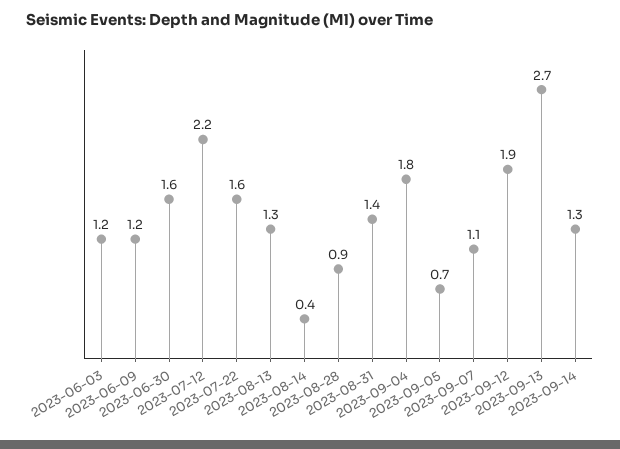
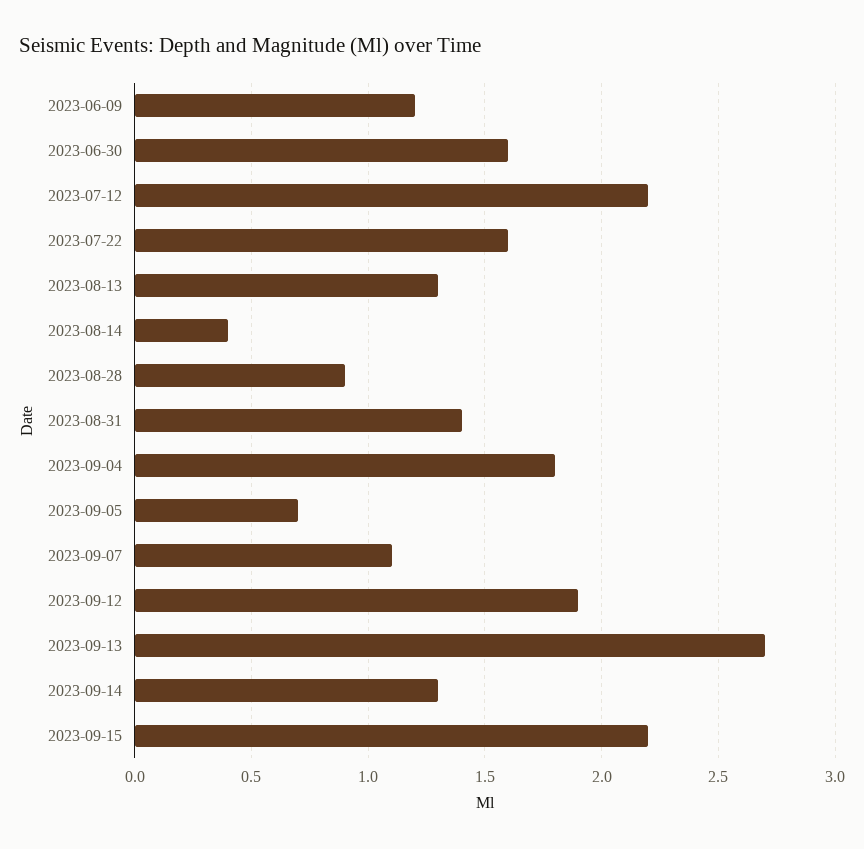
2023-06-03: 1.2 -> none
2023-09-15: none -> 2.2

